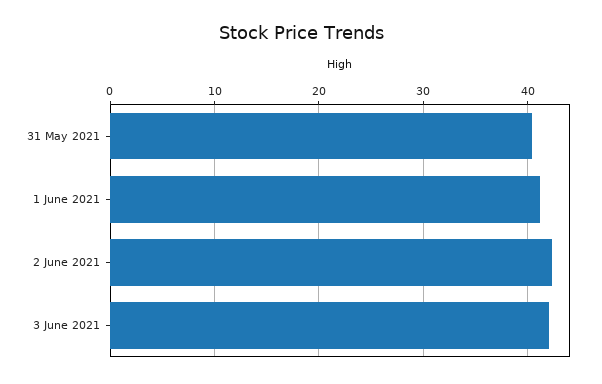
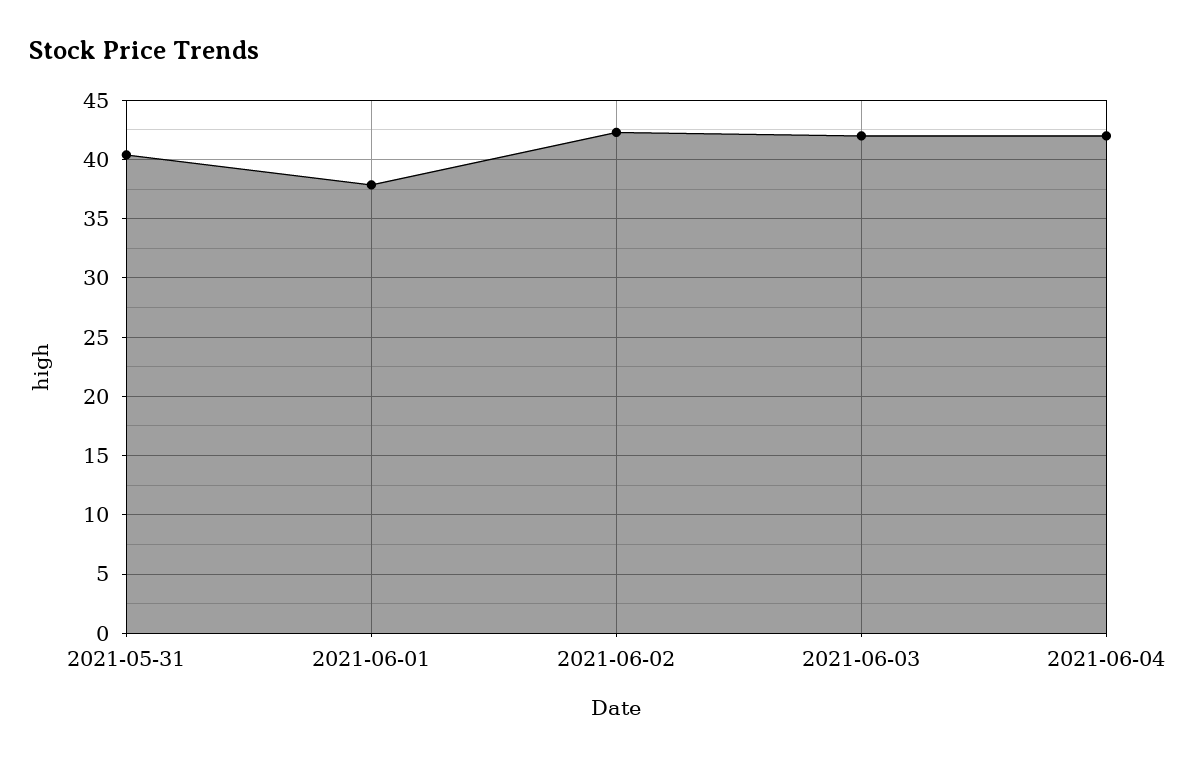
1 June 2021: 41 -> 38
2021-06-04: none -> 42

